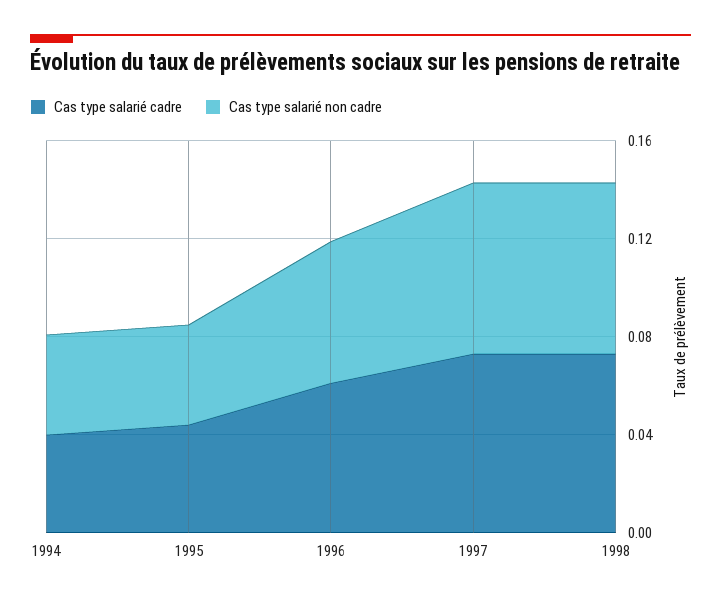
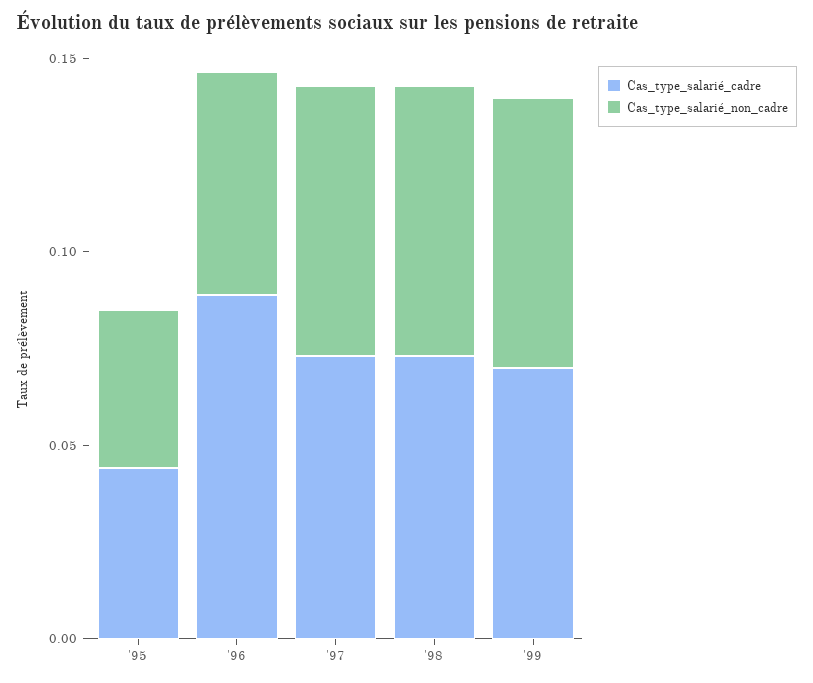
Cas type salarié cadre, 1994: 0.04 -> none
Cas type salarié non cadre, 1994: 0.04 -> none
Cas type salarié cadre, 1996: 0.06 -> 0.09
Cas type salarié cadre, '99: none -> 0.07
Cas type salarié non cadre, '99: none -> 0.07

